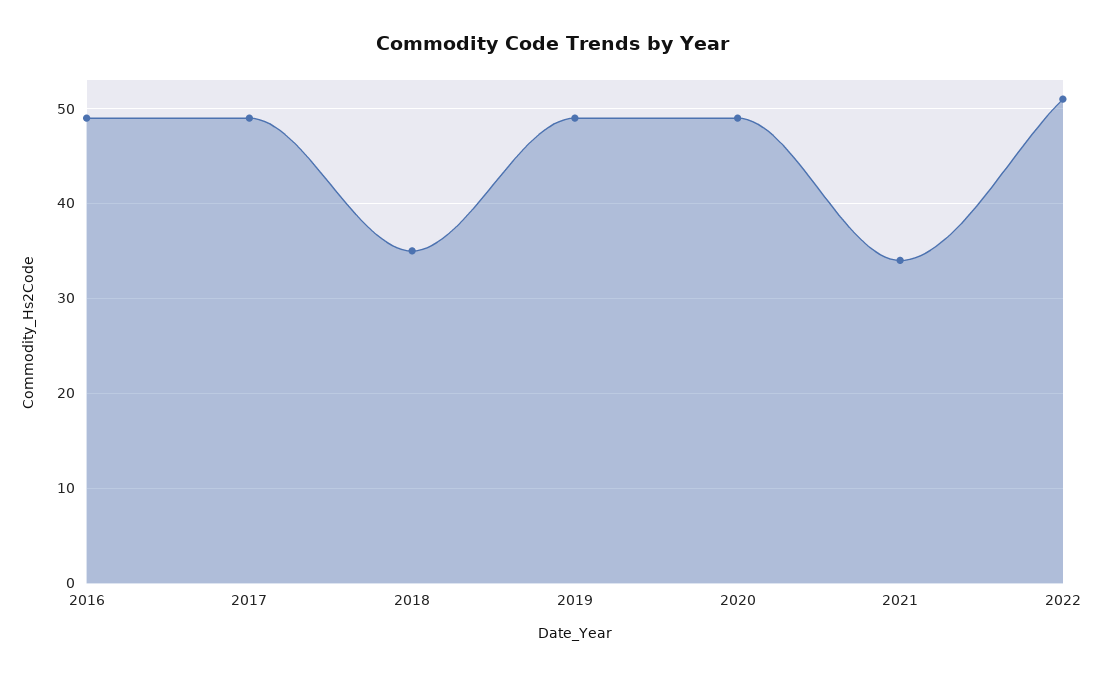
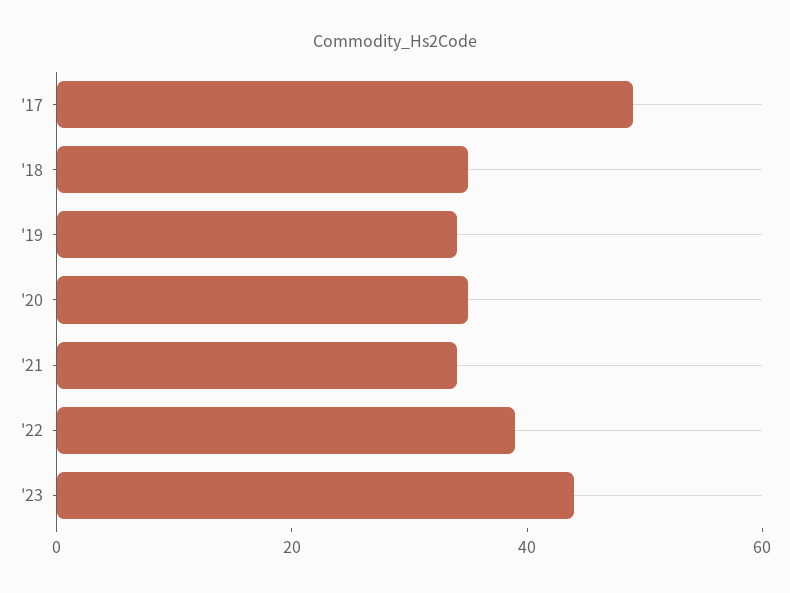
2016: 49 -> none
2019: 49 -> 35
2020: 49 -> 35
2022: 51 -> 40
'23: none -> 45

